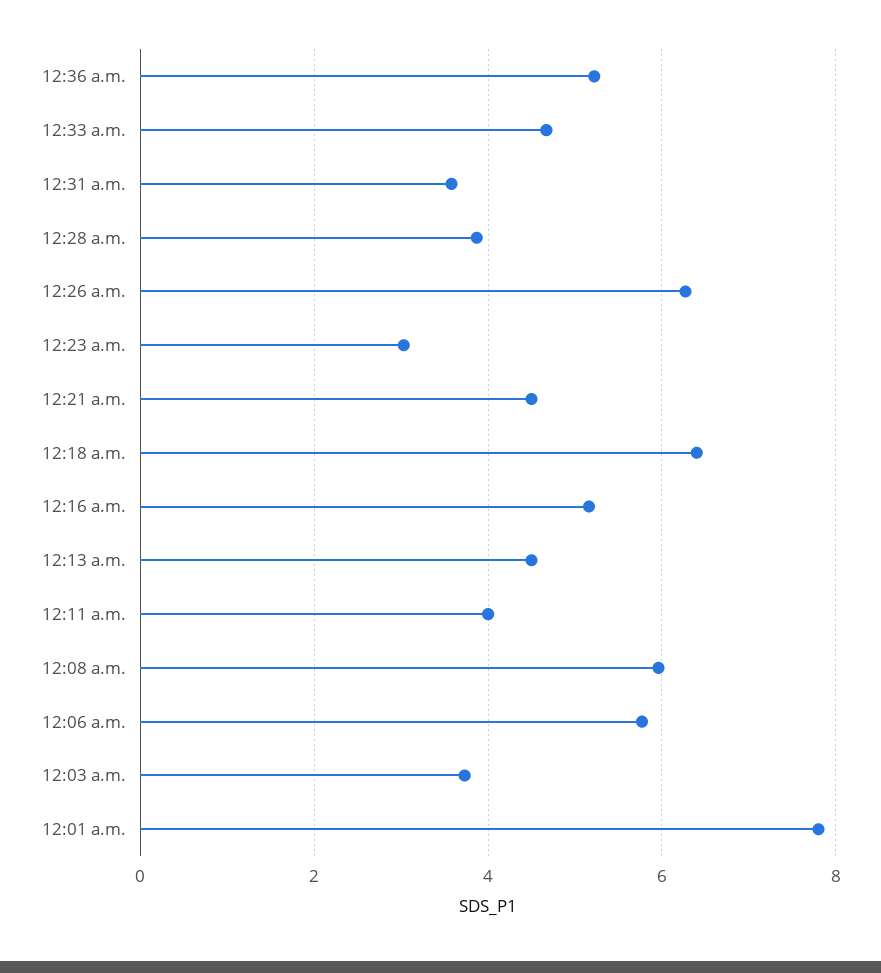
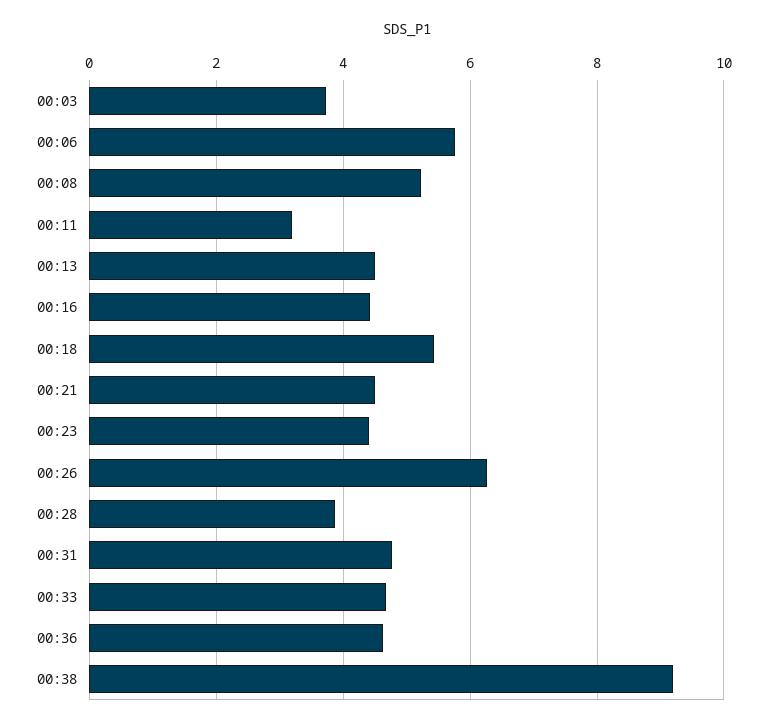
12:36 a.m.: 5.2 -> 4.6
12:31 a.m.: 3.6 -> 4.8
12:23 a.m.: 3 -> 4.4
12:18 a.m.: 6.4 -> 5.4
12:16 a.m.: 5.2 -> 4.4
12:11 a.m.: 4 -> 3.2
12:08 a.m.: 6 -> 5.2
12:01 a.m.: 7.8 -> none
00:38: none -> 9.2

